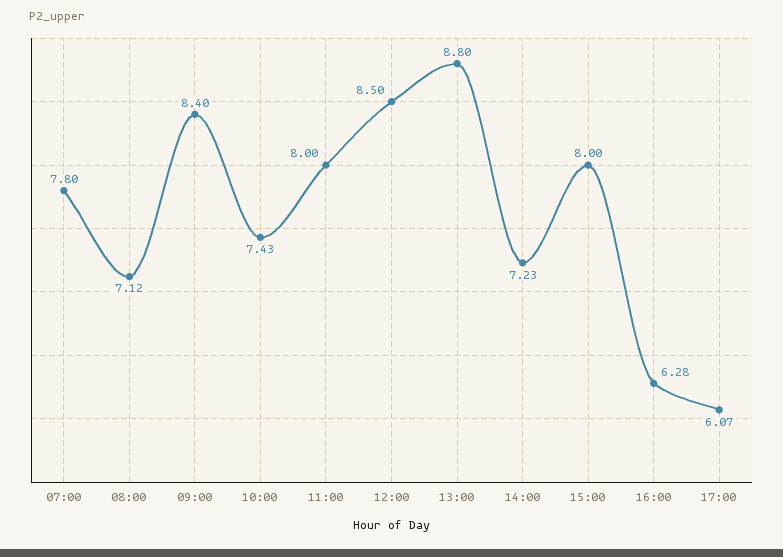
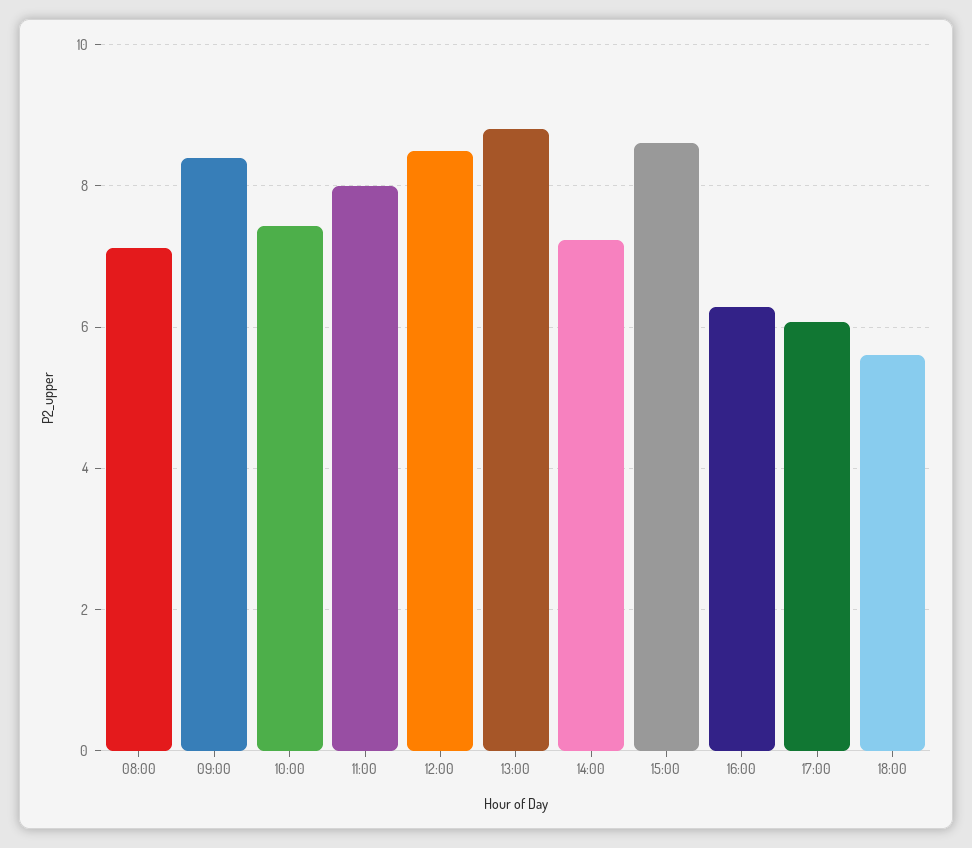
07:00: 7.8 -> none
15:00: 8 -> 8.6
18:00: none -> 5.6

